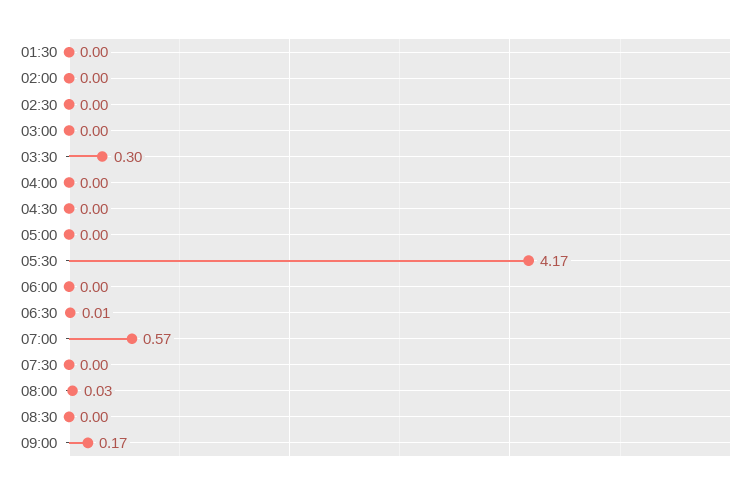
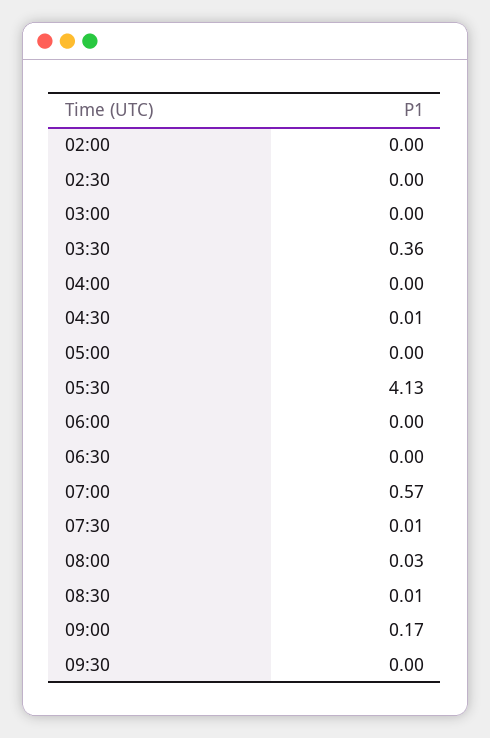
01:30: 0 -> none
03:30: 0.3 -> 0.36
04:30: 0 -> 0.01
05:30: 4.17 -> 4.13
06:30: 0.01 -> 0
07:30: 0 -> 0.01
08:30: 0 -> 0.01
09:30: none -> 0

